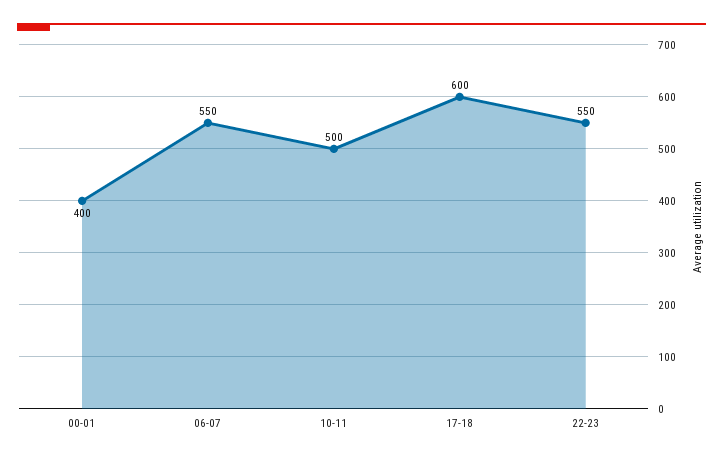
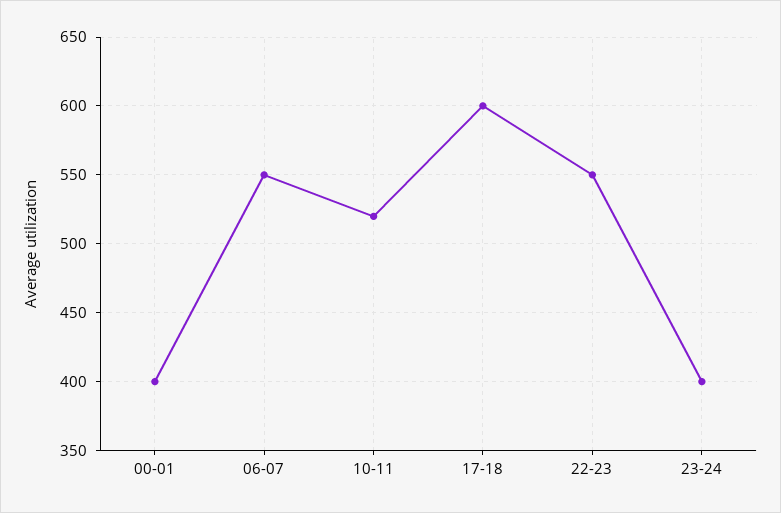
10-11: 500 -> 520
23-24: none -> 400

